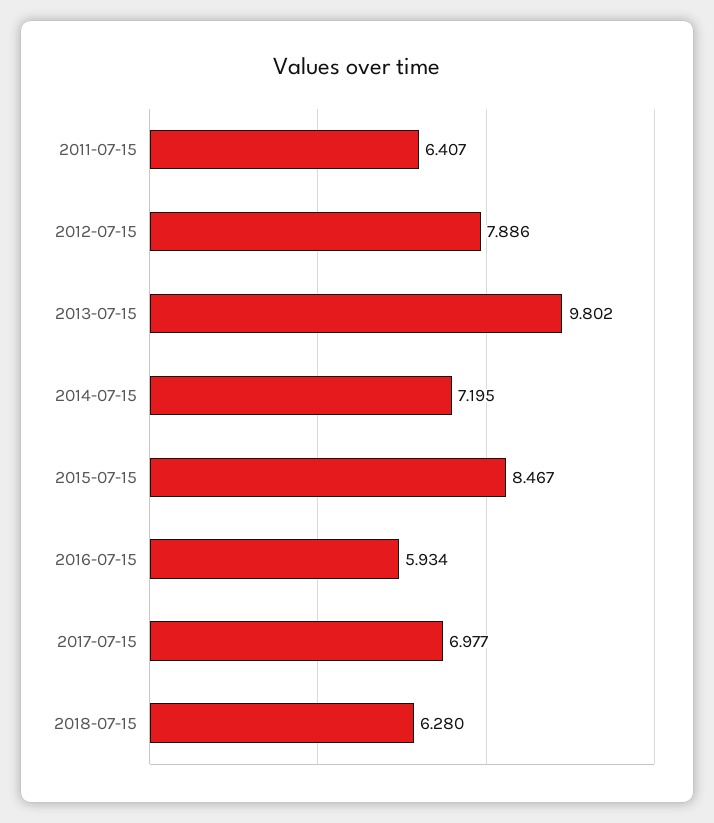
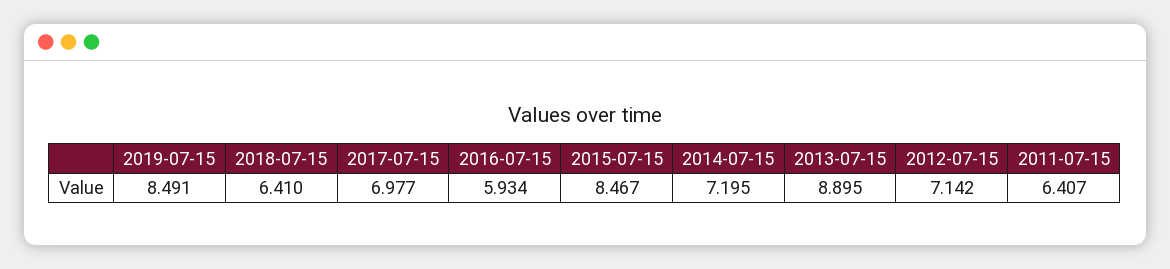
2012-07-15: 7.886 -> 7.142
2013-07-15: 9.802 -> 8.895
2018-07-15: 6.28 -> 6.41
2019-07-15: none -> 8.491

